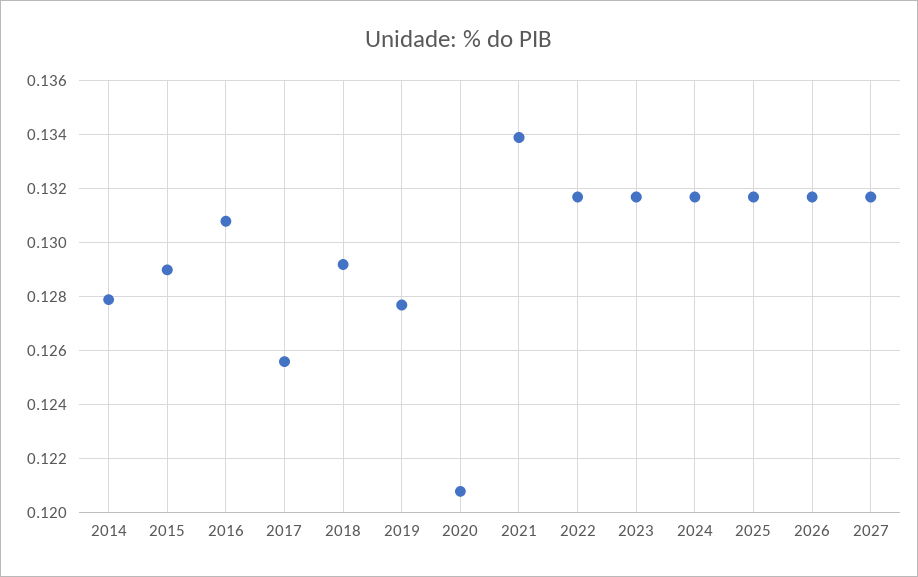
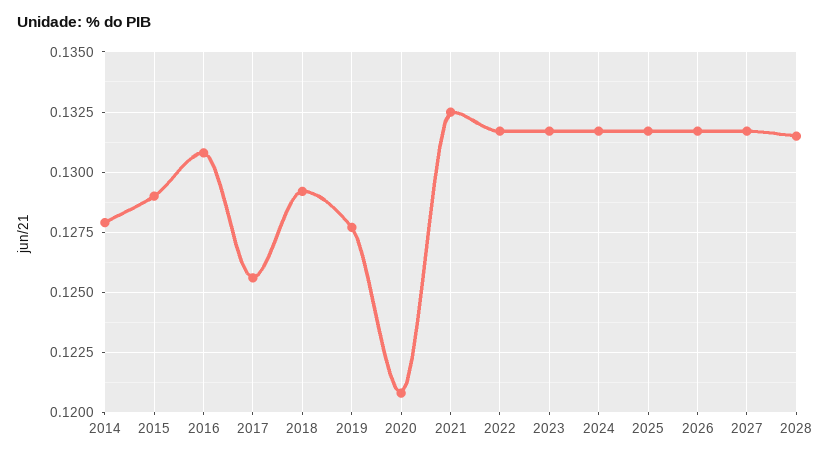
2021: 0.134 -> 0.1325
2028: none -> 0.1315

